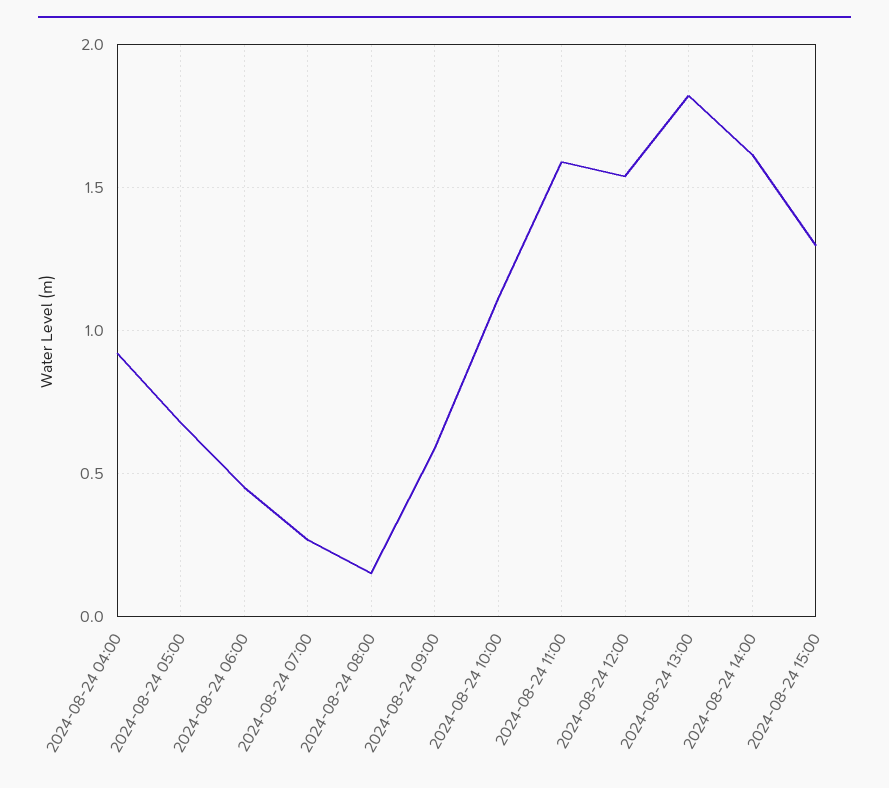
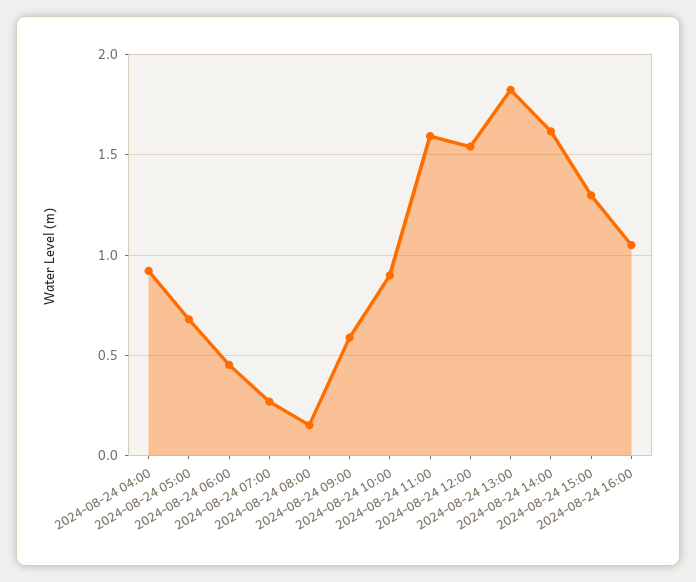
2024-08-24 10:00: 1.1 -> 0.9
2024-08-24 16:00: none -> 1.05

